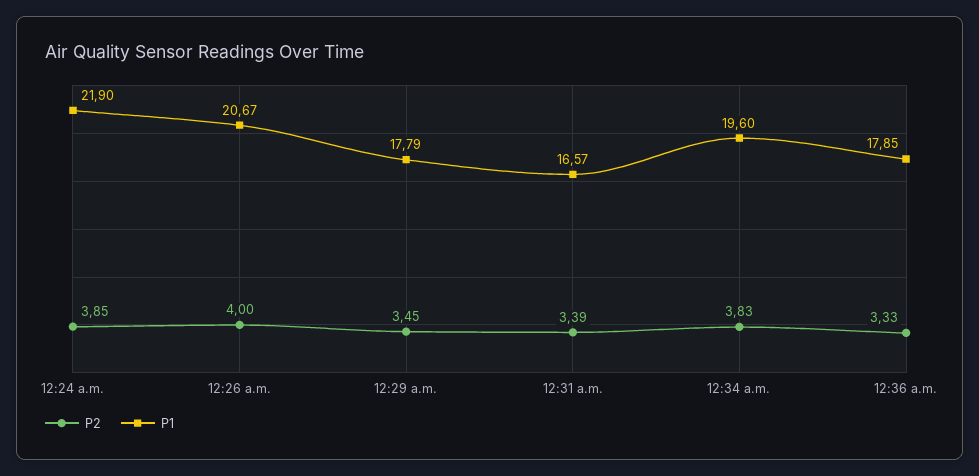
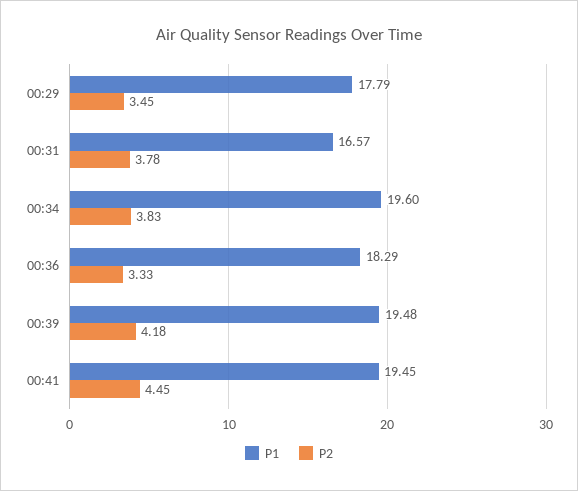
P2, 12:24 a.m.: 3.85 -> none
P1, 12:24 a.m.: 21.9 -> none
P2, 12:26 a.m.: 4 -> none
P1, 12:26 a.m.: 20.67 -> none
P2, 12:31 a.m.: 3.39 -> 3.78
P1, 12:36 a.m.: 17.85 -> 18.29
P1, 00:39: none -> 19.48
P2, 00:39: none -> 4.18
P1, 00:41: none -> 19.45
P2, 00:41: none -> 4.45

